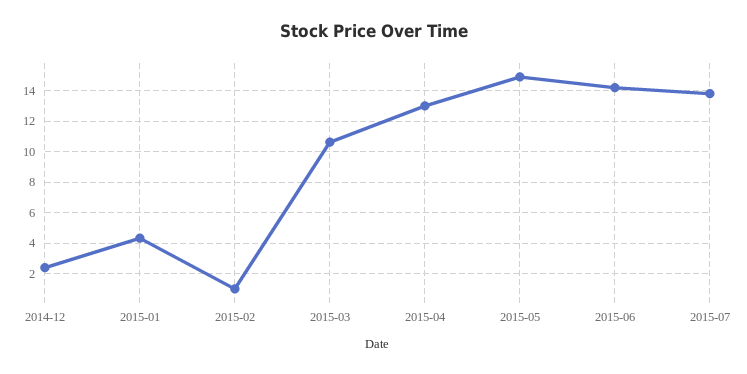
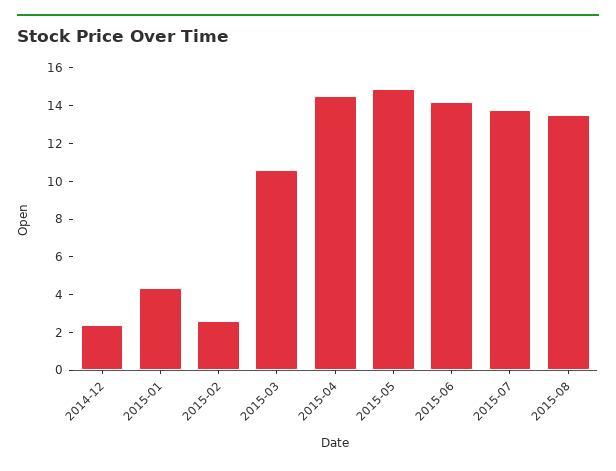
2015-02: 1 -> 2.5
2015-04: 13 -> 14.5
2015-08: none -> 13.5

